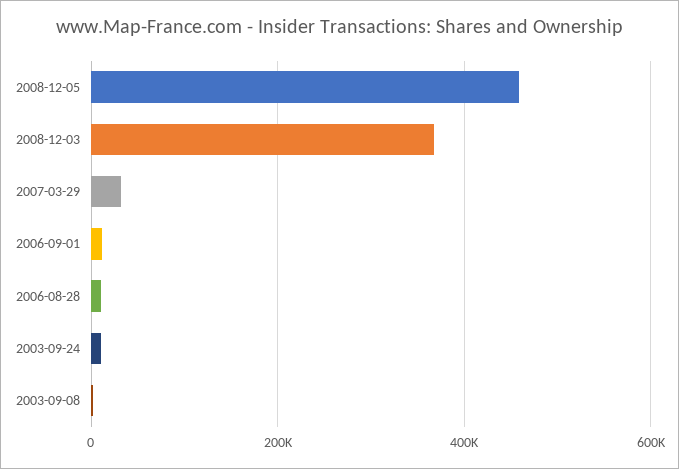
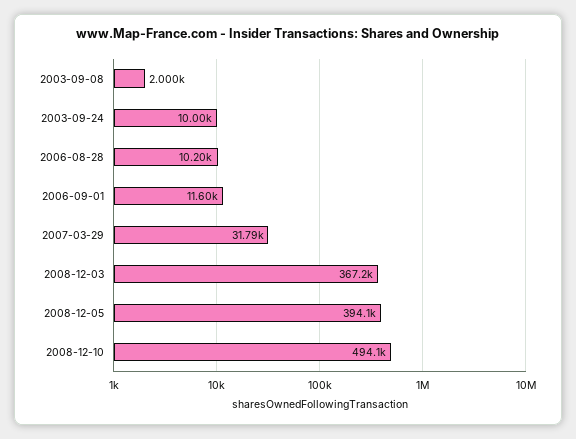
2008-12-05: 460000 -> 394100
2008-12-10: none -> 494100

